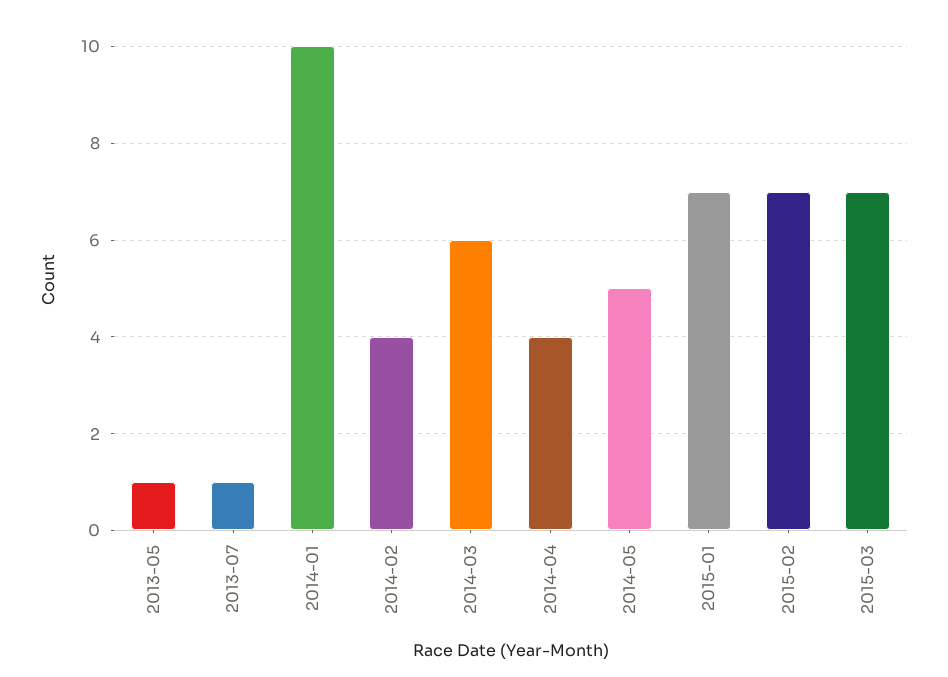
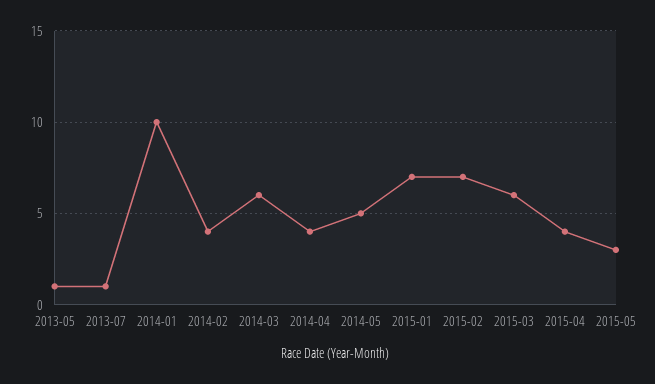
2015-03: 7 -> 6
2015-04: none -> 4
2015-05: none -> 3

